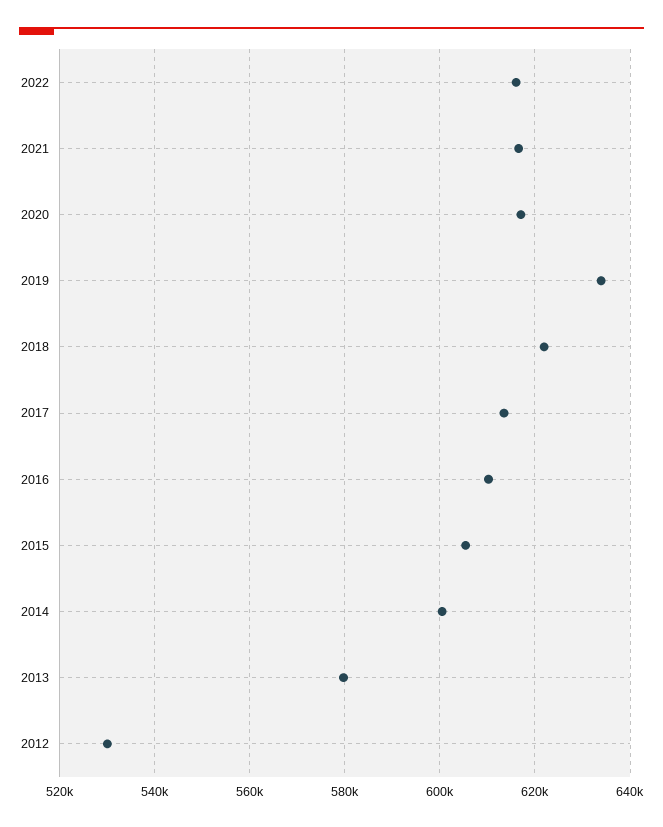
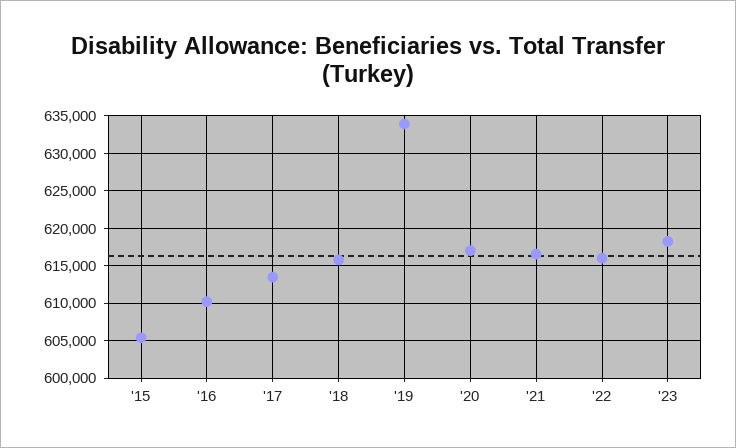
2018: 622000 -> 616000
2014: 600000 -> none
2013: 580000 -> none
2012: 530000 -> none
'23: none -> 618000

